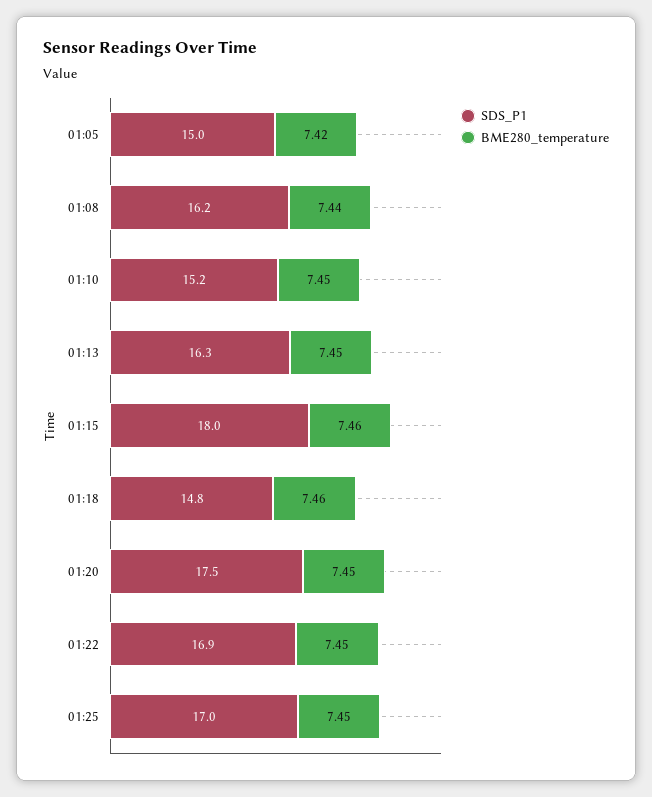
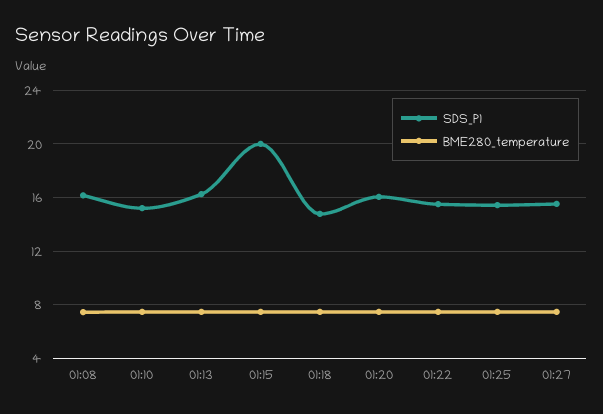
SDS_P1, 01:05: 15 -> none
BME280_temperature, 01:05: 7.42 -> none
SDS_P1, 01:15: 18 -> 20
SDS_P1, 01:20: 17.5 -> 16
SDS_P1, 01:22: 16.9 -> 15.5
SDS_P1, 01:25: 17 -> 15.5
SDS_P1, 01:27: none -> 15.5
BME280_temperature, 01:27: none -> 7.5

